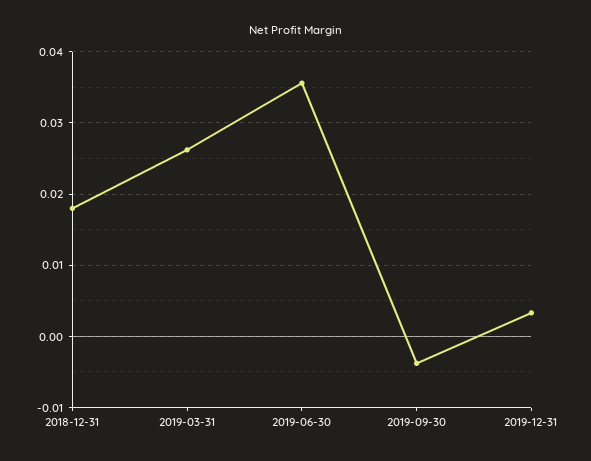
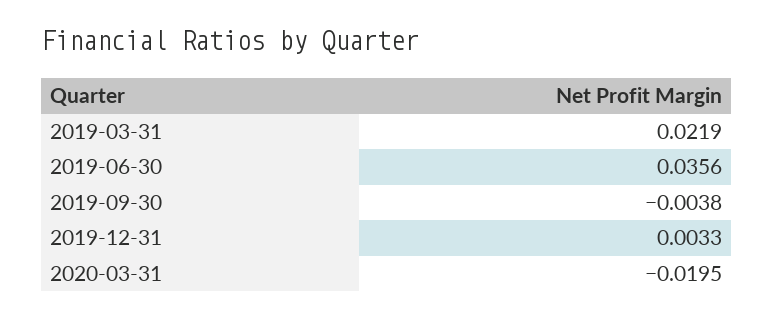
2018-12-31: 0.018 -> none
2019-03-31: 0.026 -> 0.0219
2020-03-31: none -> -0.0195

